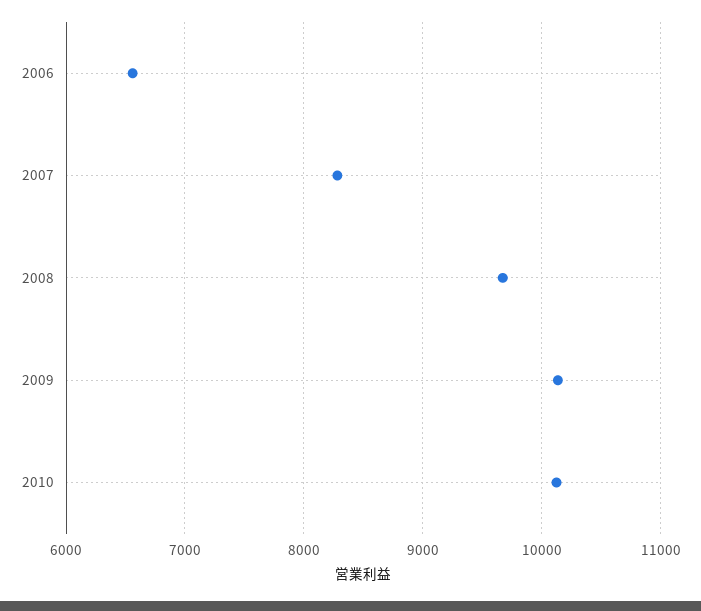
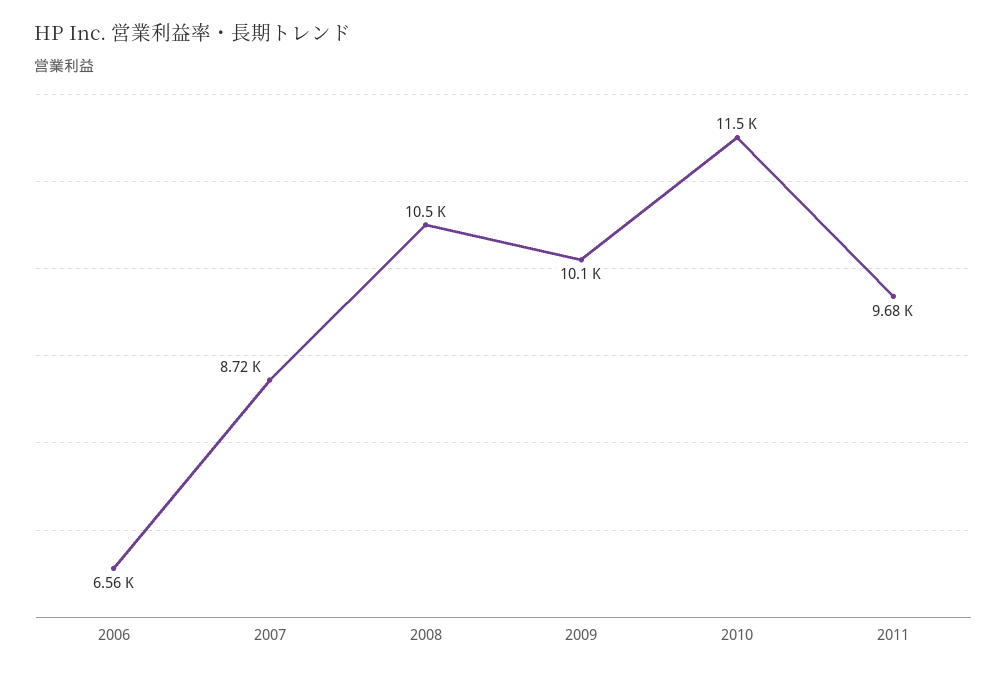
2007: 8300 -> 8720
2008: 9700 -> 10500
2010: 10100 -> 11500
2011: none -> 9680

